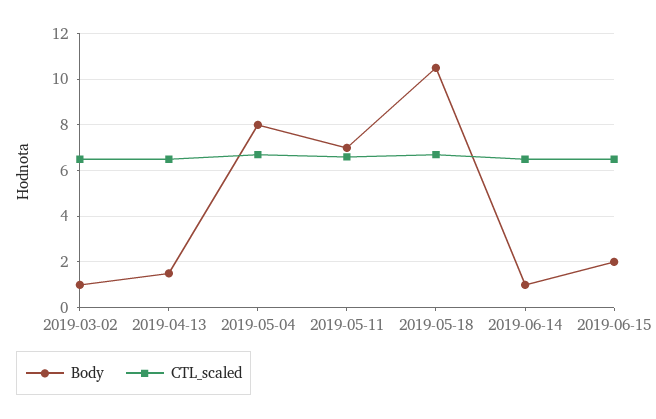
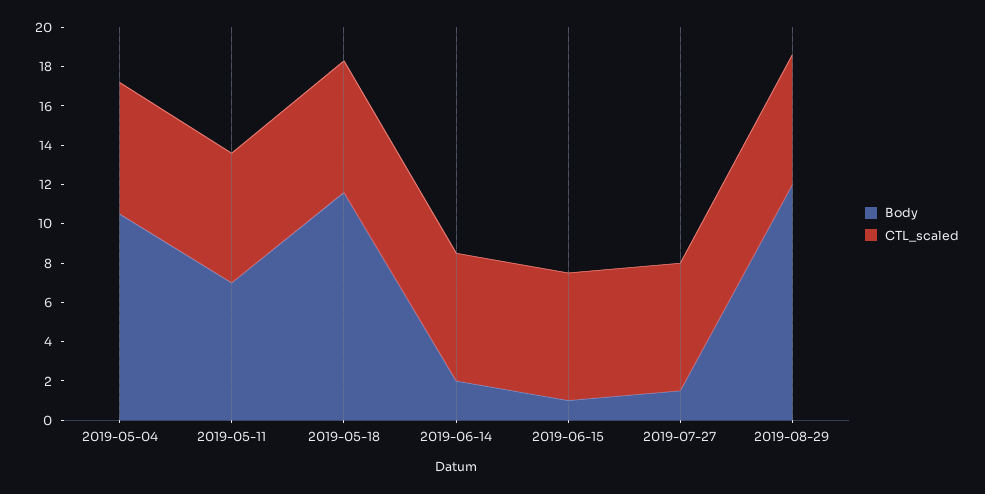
Body, 2019-03-02: 1 -> none
CTL_scaled, 2019-03-02: 6.5 -> none
Body, 2019-04-13: 1.5 -> none
CTL_scaled, 2019-04-13: 6.5 -> none
Body, 2019-05-04: 8 -> 10.5
Body, 2019-05-18: 10.5 -> 11.5
Body, 2019-06-14: 1 -> 2
Body, 2019-06-15: 2 -> 1
Body, 2019-07-27: none -> 1.5
CTL_scaled, 2019-07-27: none -> 6.5
Body, 2019-08-29: none -> 12
CTL_scaled, 2019-08-29: none -> 6.5

